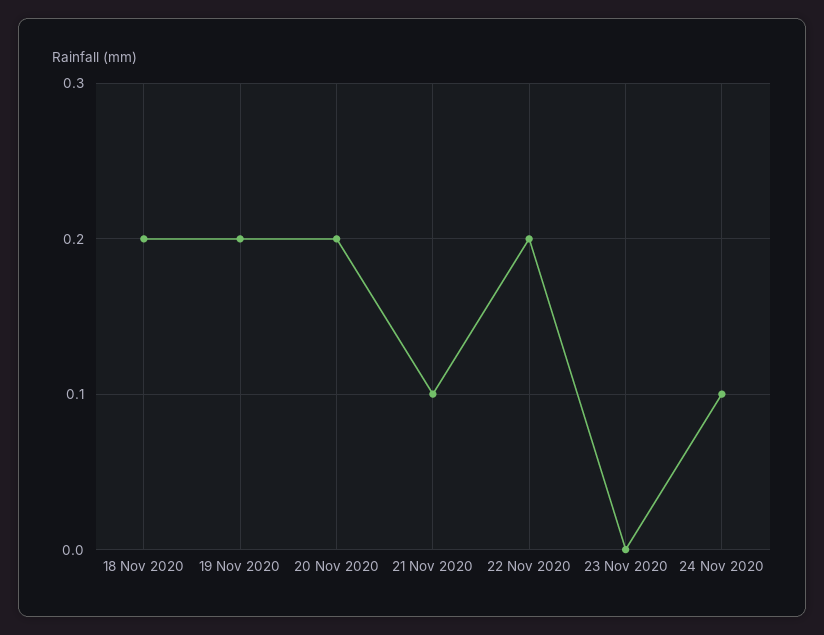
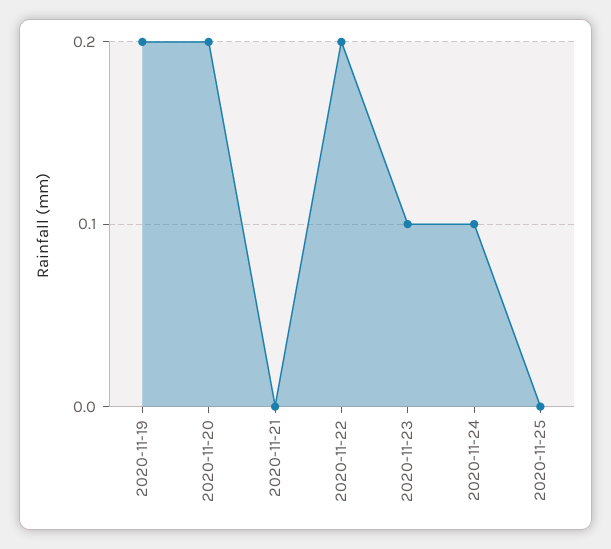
18 Nov 2020: 0.2 -> none
21 Nov 2020: 0.1 -> 0
23 Nov 2020: 0 -> 0.1
2020-11-25: none -> 0

